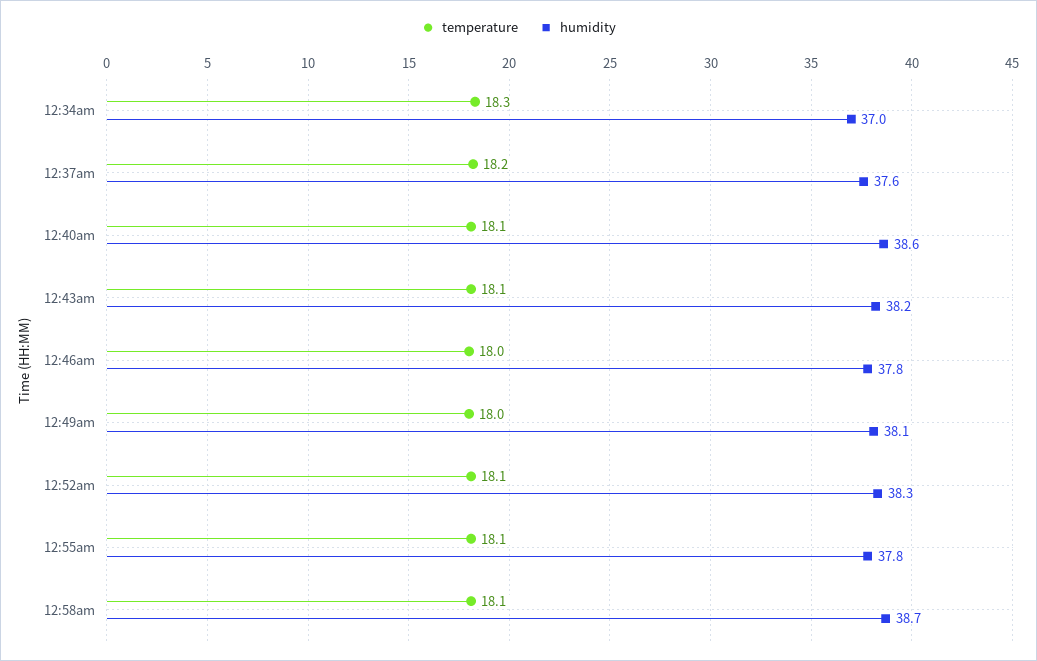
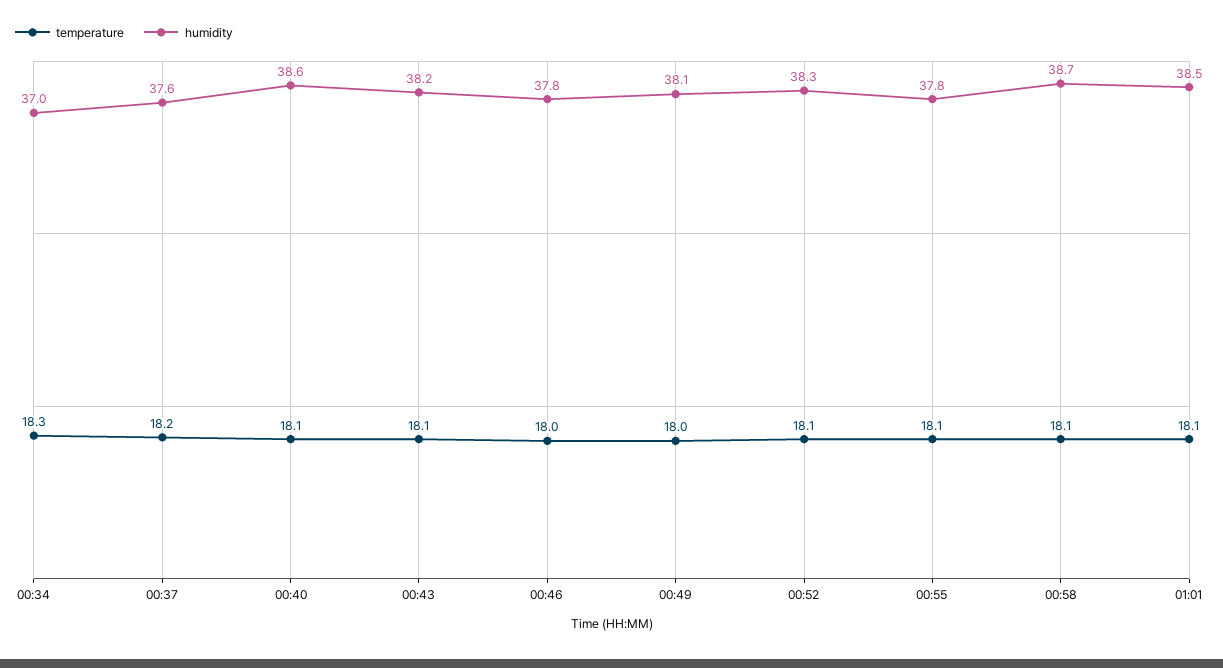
temperature, 01:01: none -> 18.1
humidity, 01:01: none -> 38.5

